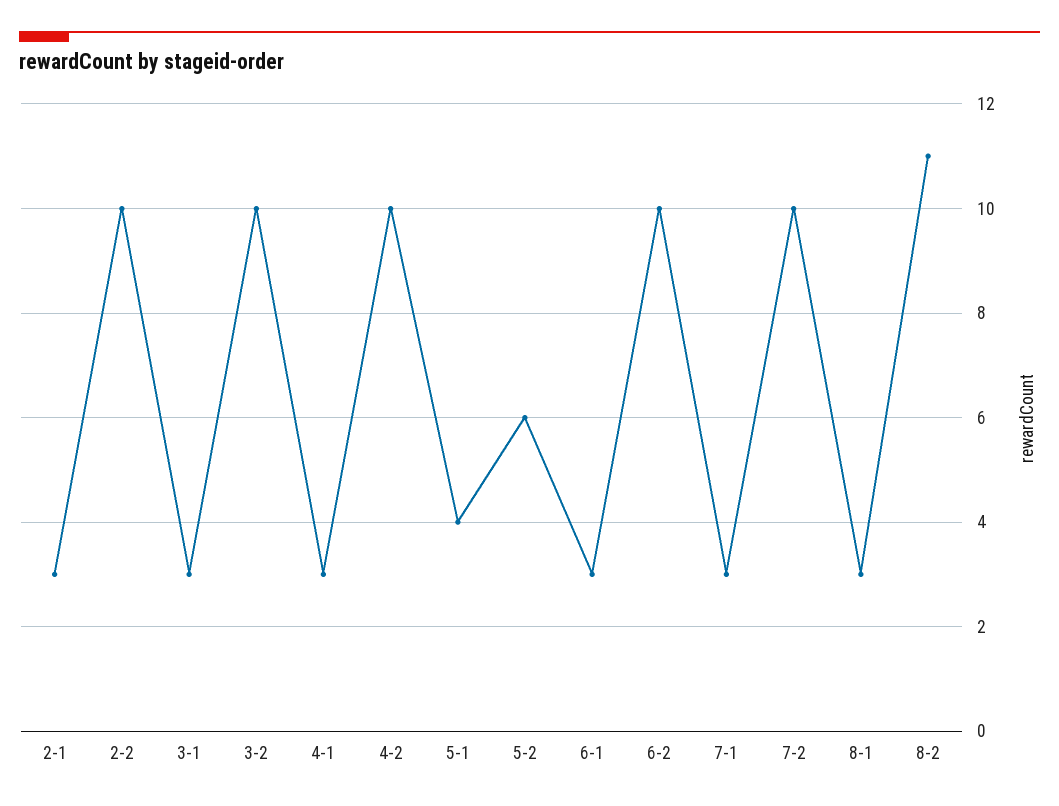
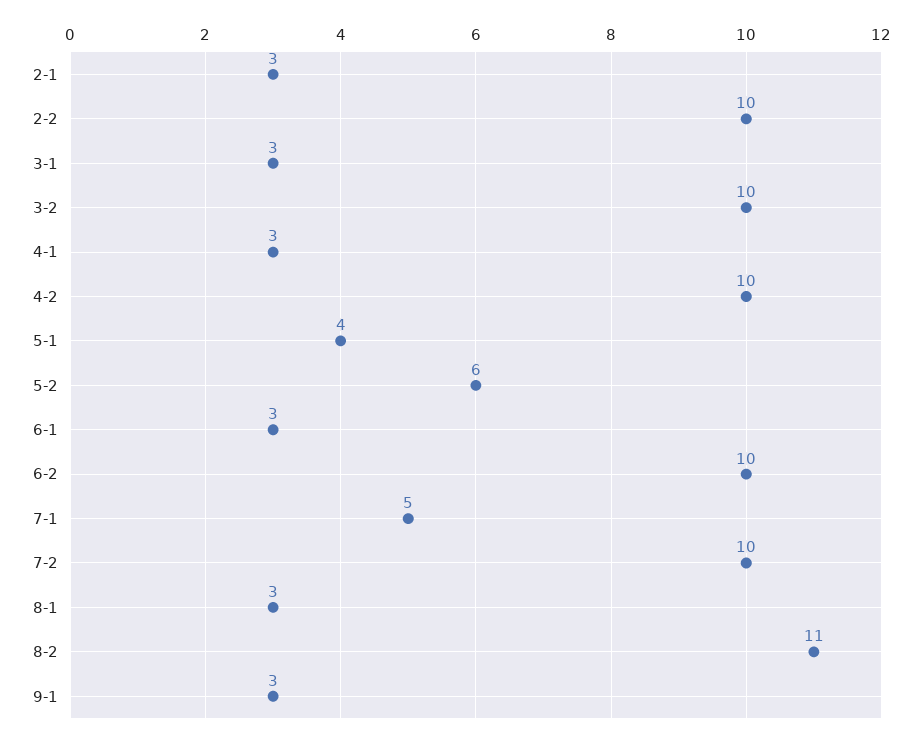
7-1: 3 -> 5
9-1: none -> 3

